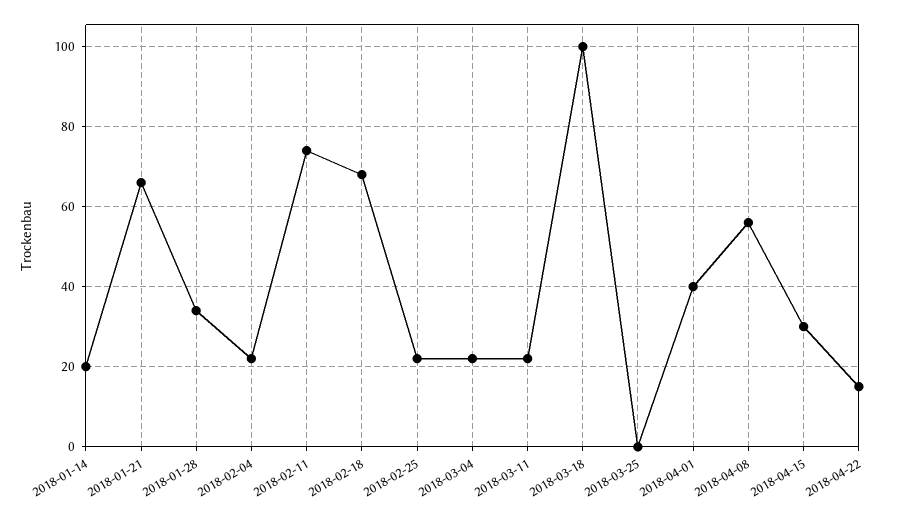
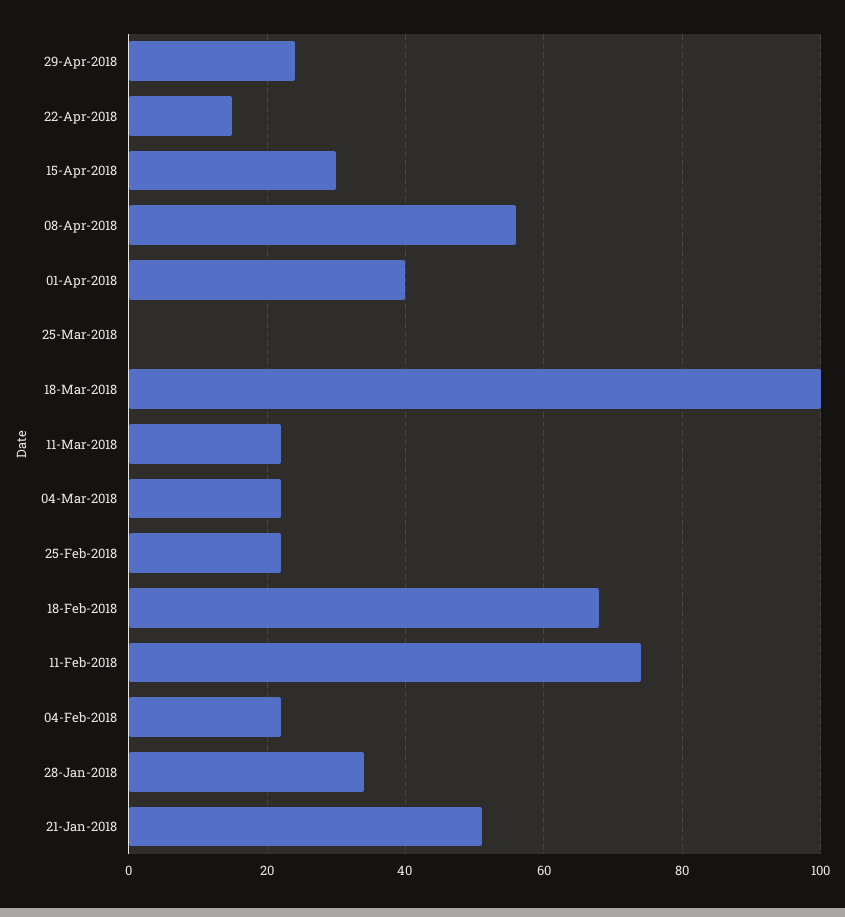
2018-01-14: 20 -> none
2018-01-21: 65 -> 50
29-Apr-2018: none -> 25

